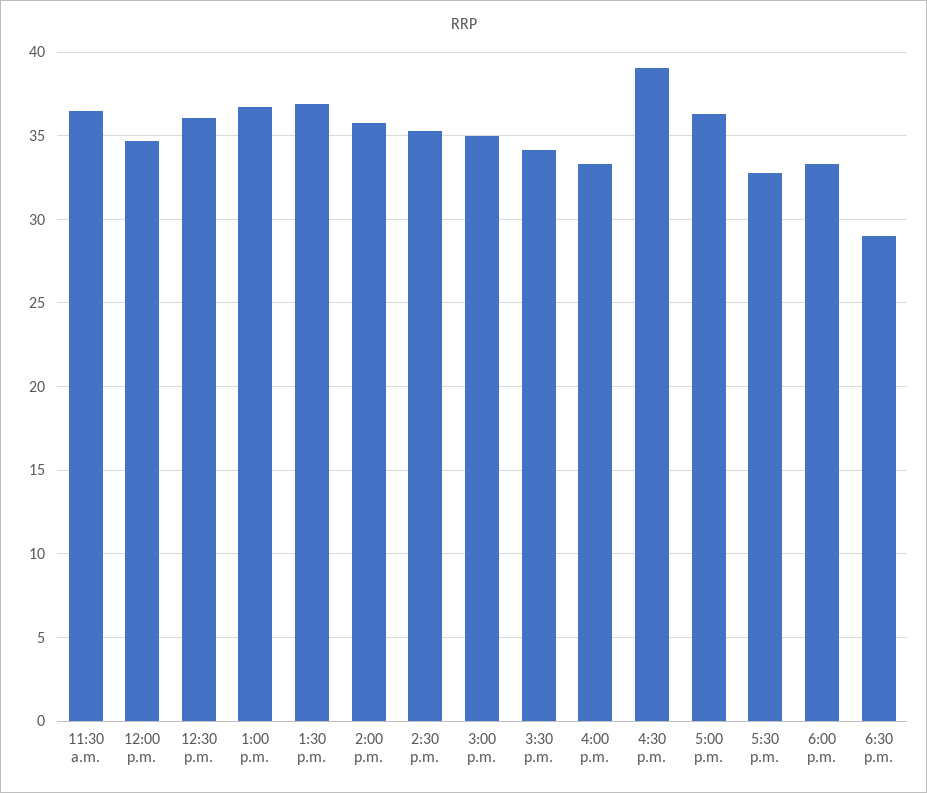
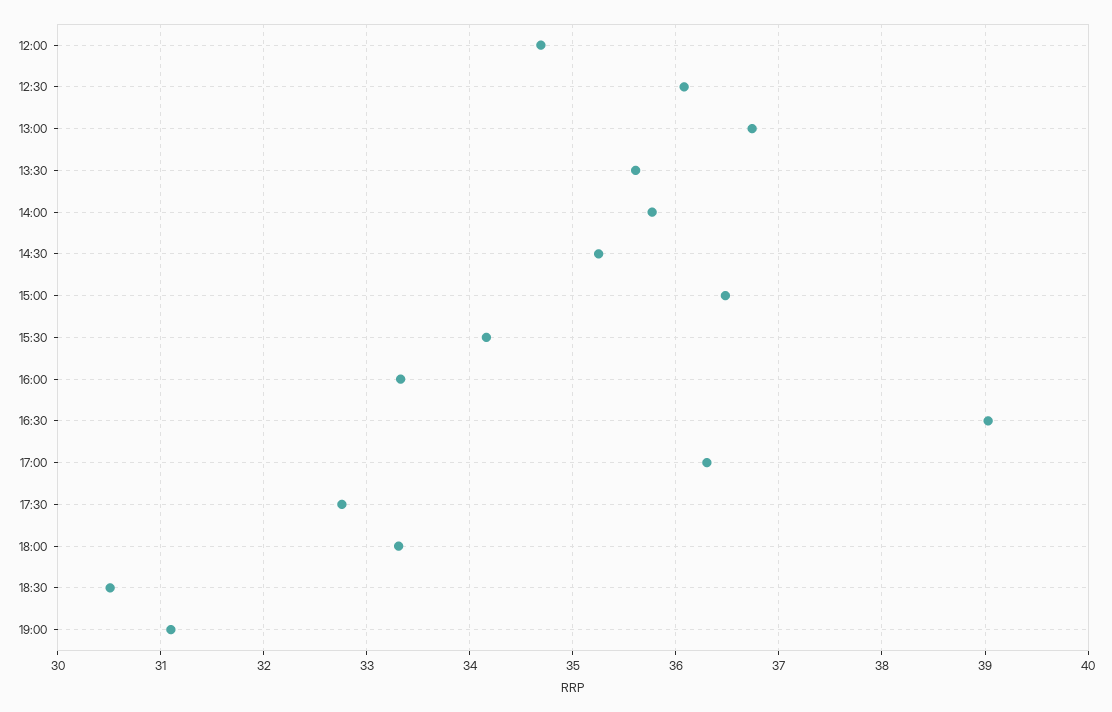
11:30 a.m.: 36.5 -> none
1:30 p.m.: 37 -> 35.6
3:00 p.m.: 35 -> 36.5
6:30 p.m.: 29 -> 30.5
19:00: none -> 31.1

